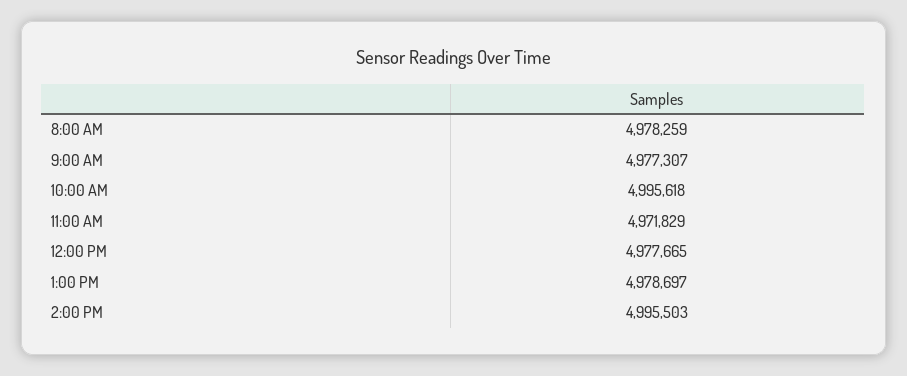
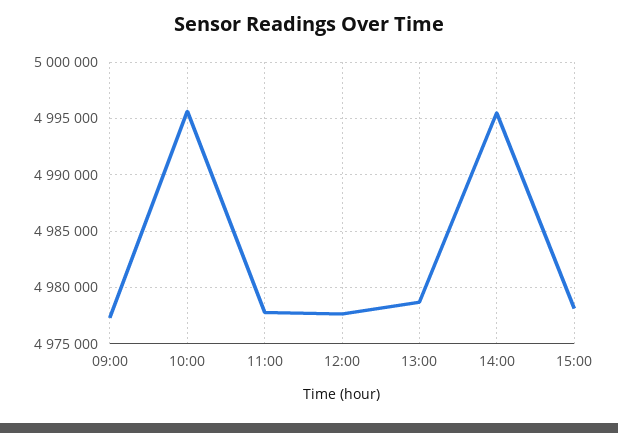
8:00 AM: 4978259 -> none
11:00 AM: 4971829 -> 4978000
15:00: none -> 4978000

